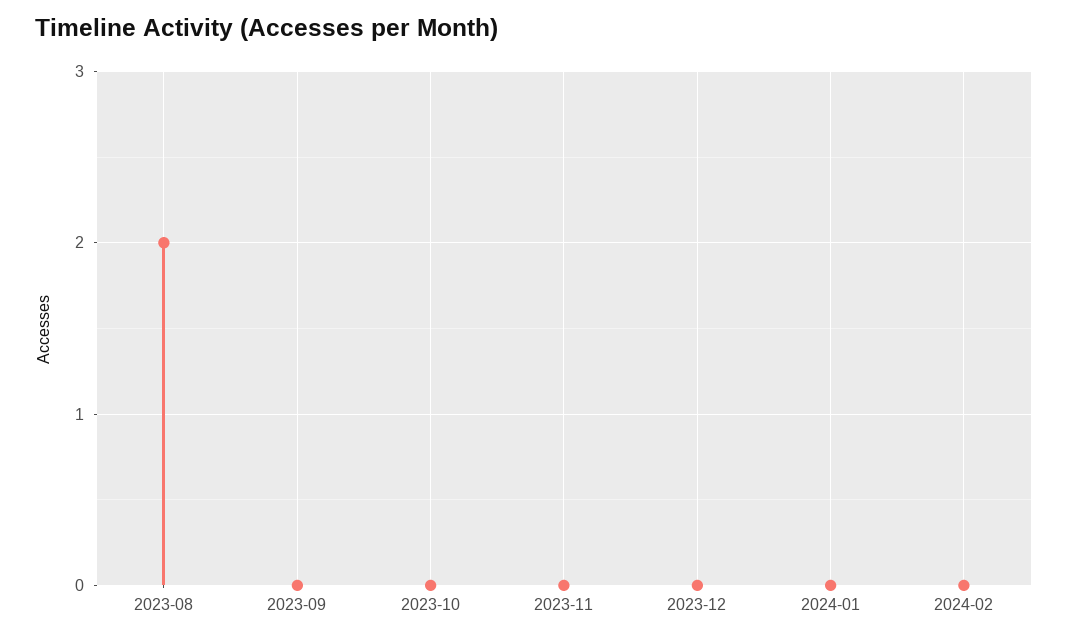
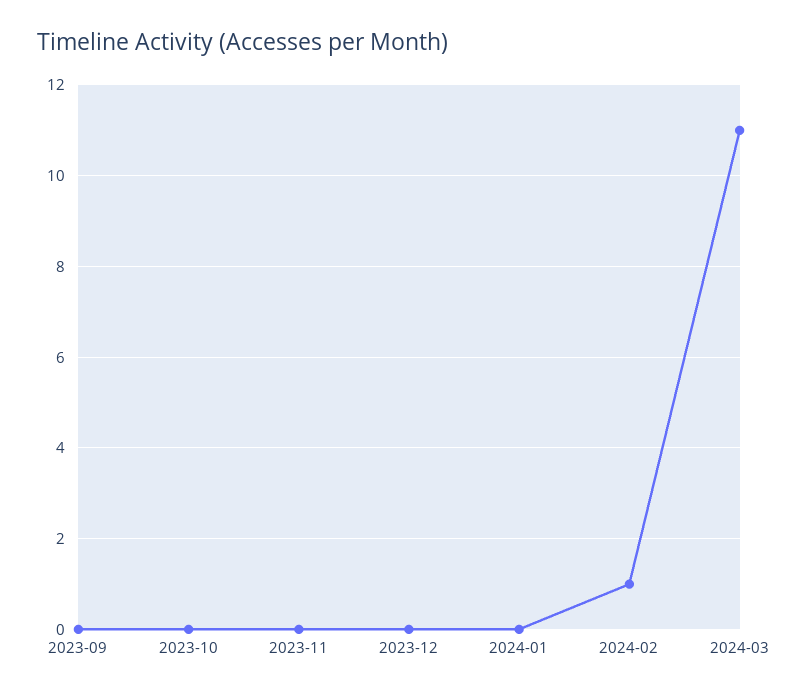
2023-08: 2 -> none
2024-02: 0 -> 1
2024-03: none -> 11

